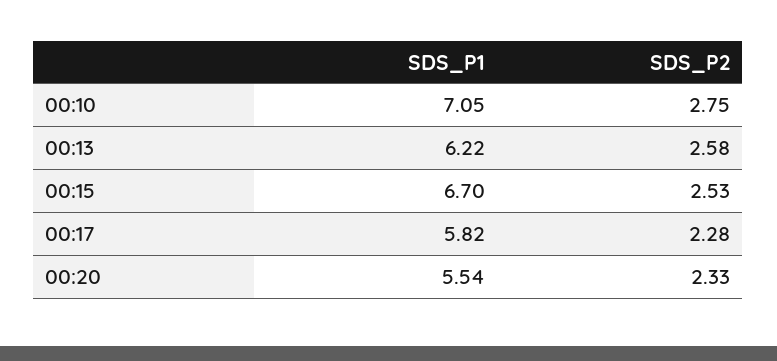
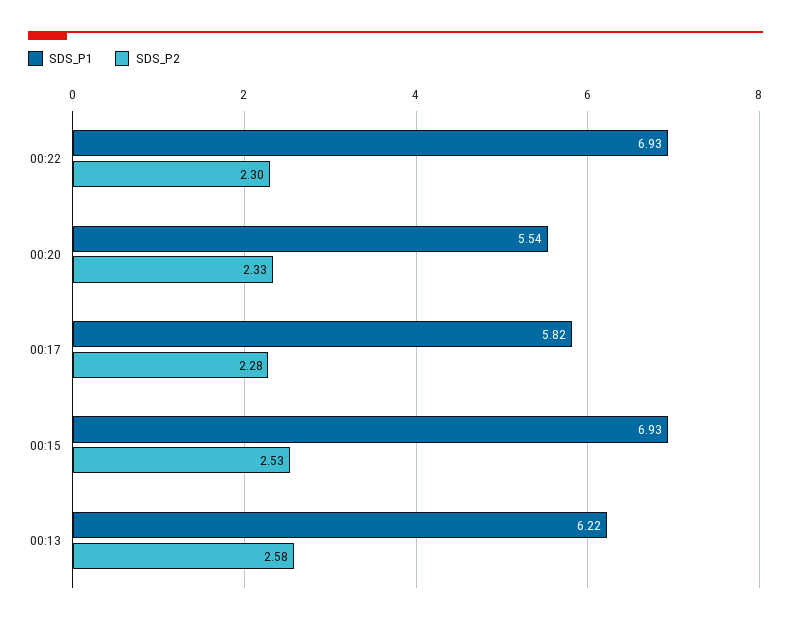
SDS_P1, 00:10: 7.05 -> none
SDS_P2, 00:10: 2.75 -> none
SDS_P1, 00:15: 6.7 -> 6.93
SDS_P1, 00:22: none -> 6.93
SDS_P2, 00:22: none -> 2.3

